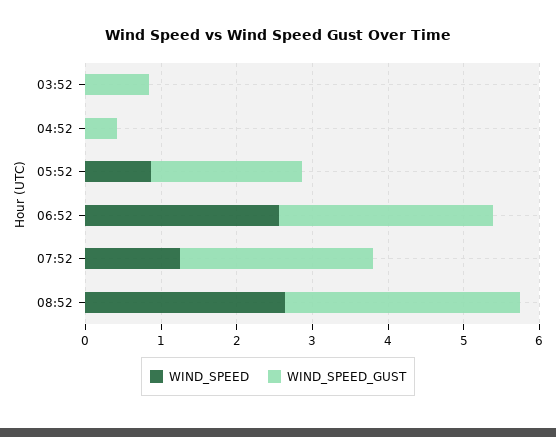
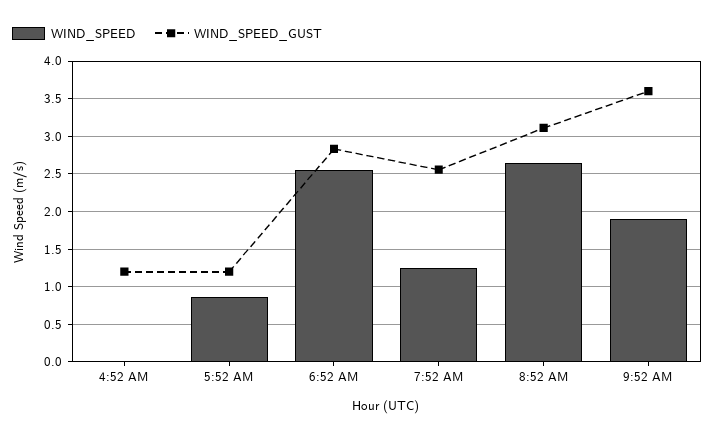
WIND_SPEED, 03:52: 0 -> none
WIND_SPEED_GUST, 03:52: 0.8 -> none
WIND_SPEED_GUST, 04:52: 0.4 -> 1.2
WIND_SPEED_GUST, 05:52: 2 -> 1.2
WIND_SPEED, 9:52 AM: none -> 1.9
WIND_SPEED_GUST, 9:52 AM: none -> 3.6

